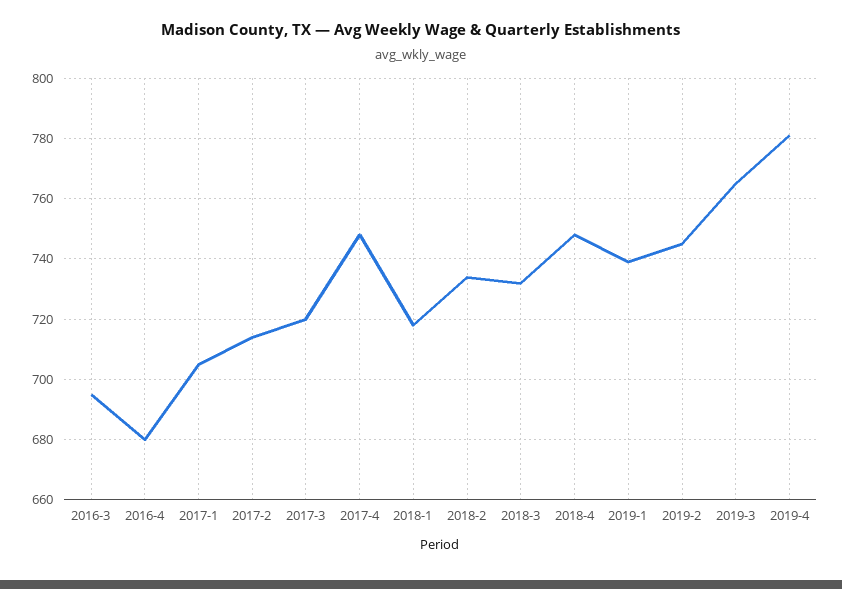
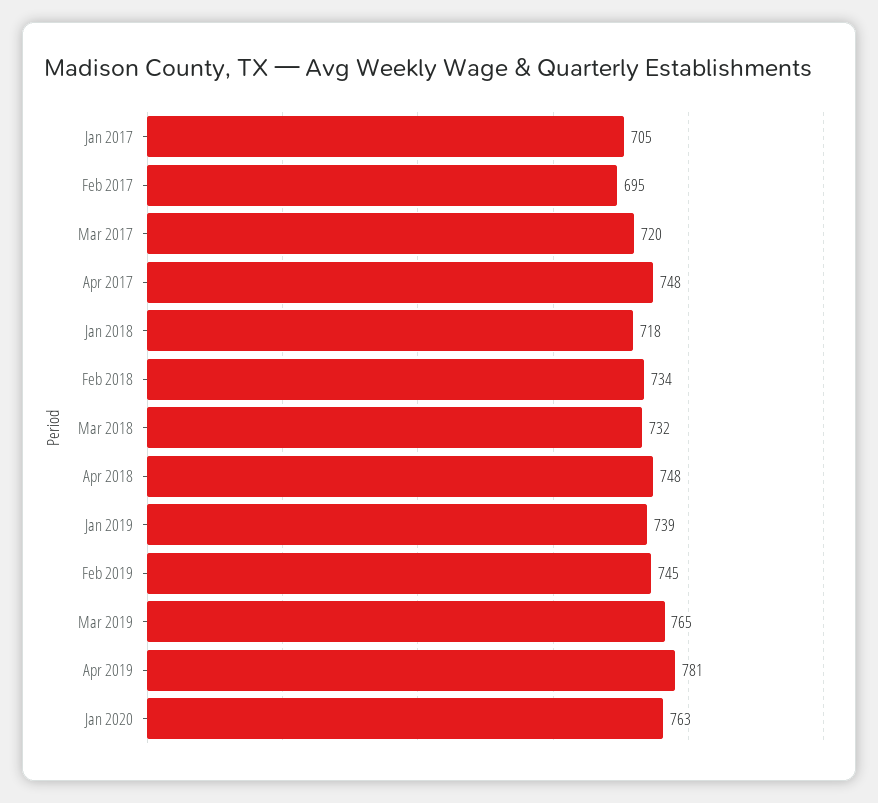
2016-3: 695 -> none
2016-4: 680 -> none
2017-2: 715 -> 695
Jan 2020: none -> 763

